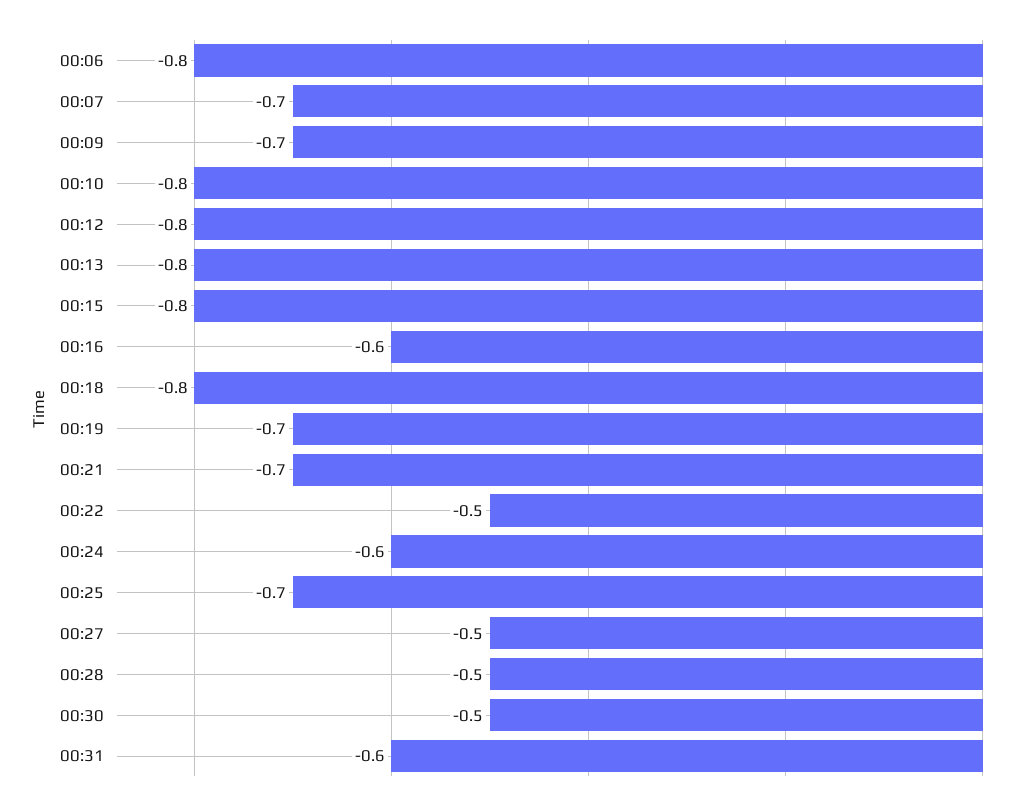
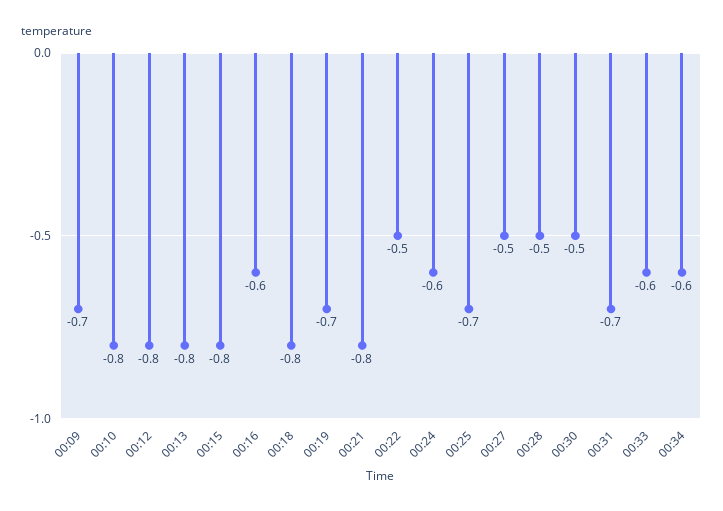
00:06: -0.8 -> none
00:07: -0.7 -> none
00:21: -0.7 -> -0.8
00:31: -0.6 -> -0.7
00:33: none -> -0.6
00:34: none -> -0.6

